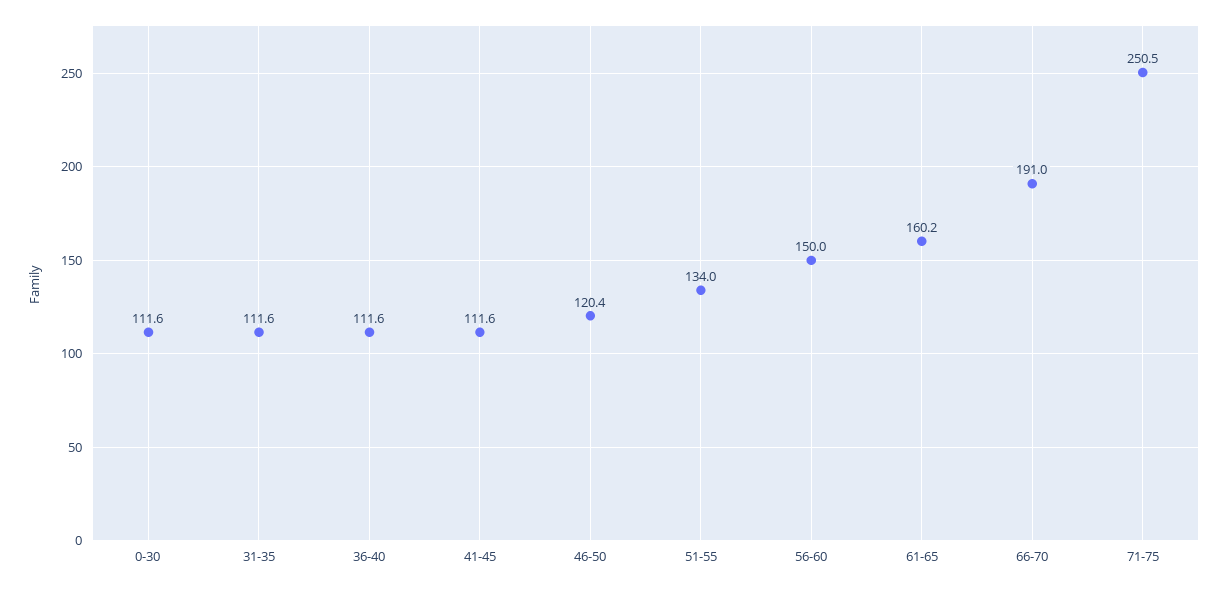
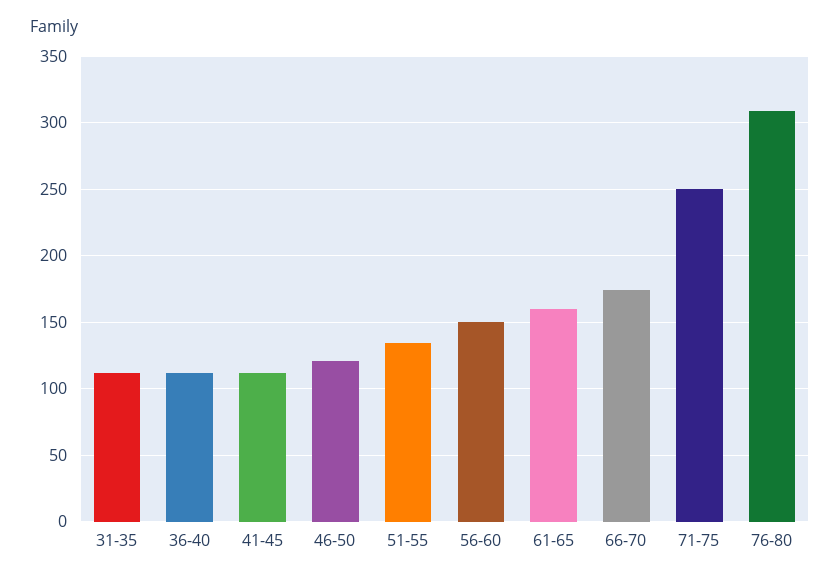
0-30: 111.6 -> none
66-70: 191 -> 175
76-80: none -> 310

